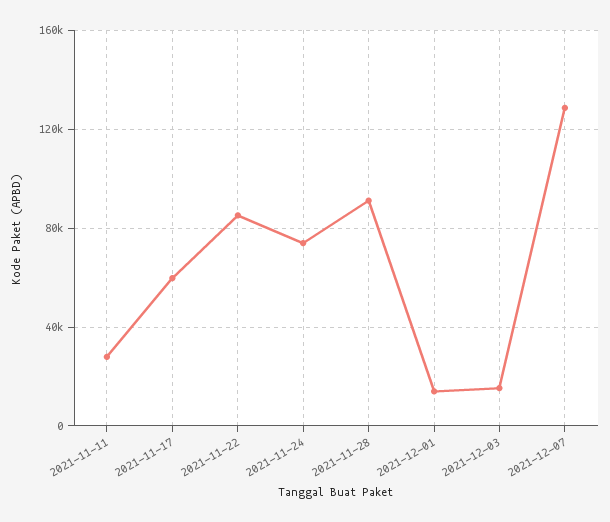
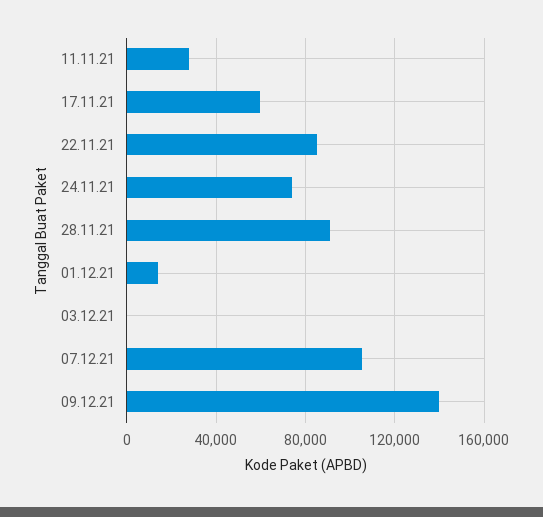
2021-12-03: 15000 -> 0
2021-12-07: 130000 -> 105000
09.12.21: none -> 140000

